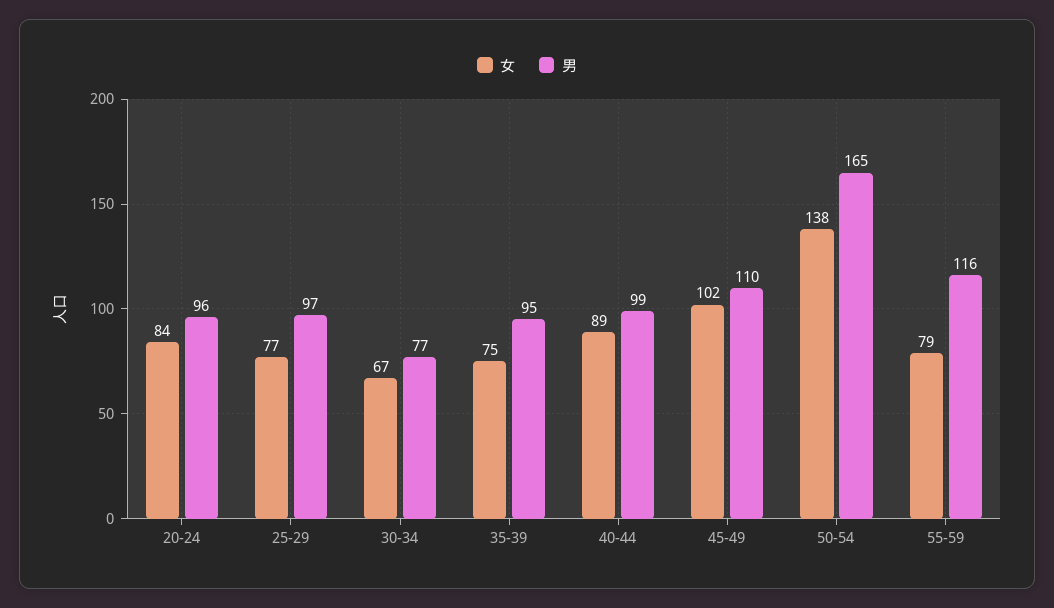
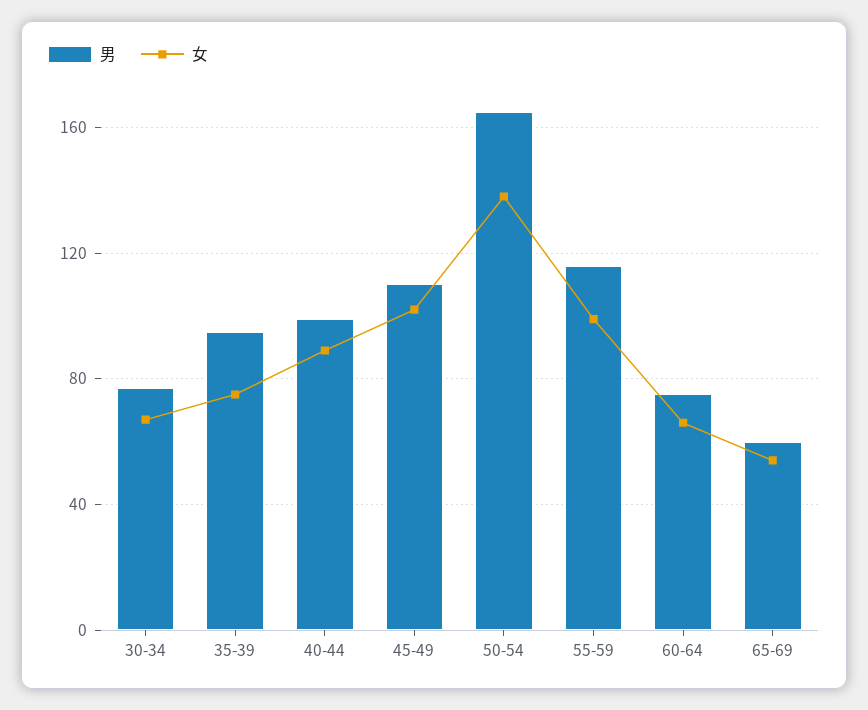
女, 20-24: 84 -> none
男, 20-24: 96 -> none
女, 25-29: 77 -> none
男, 25-29: 97 -> none
女, 55-59: 79 -> 100
男, 60-64: none -> 75
女, 60-64: none -> 65
男, 65-69: none -> 60
女, 65-69: none -> 55

